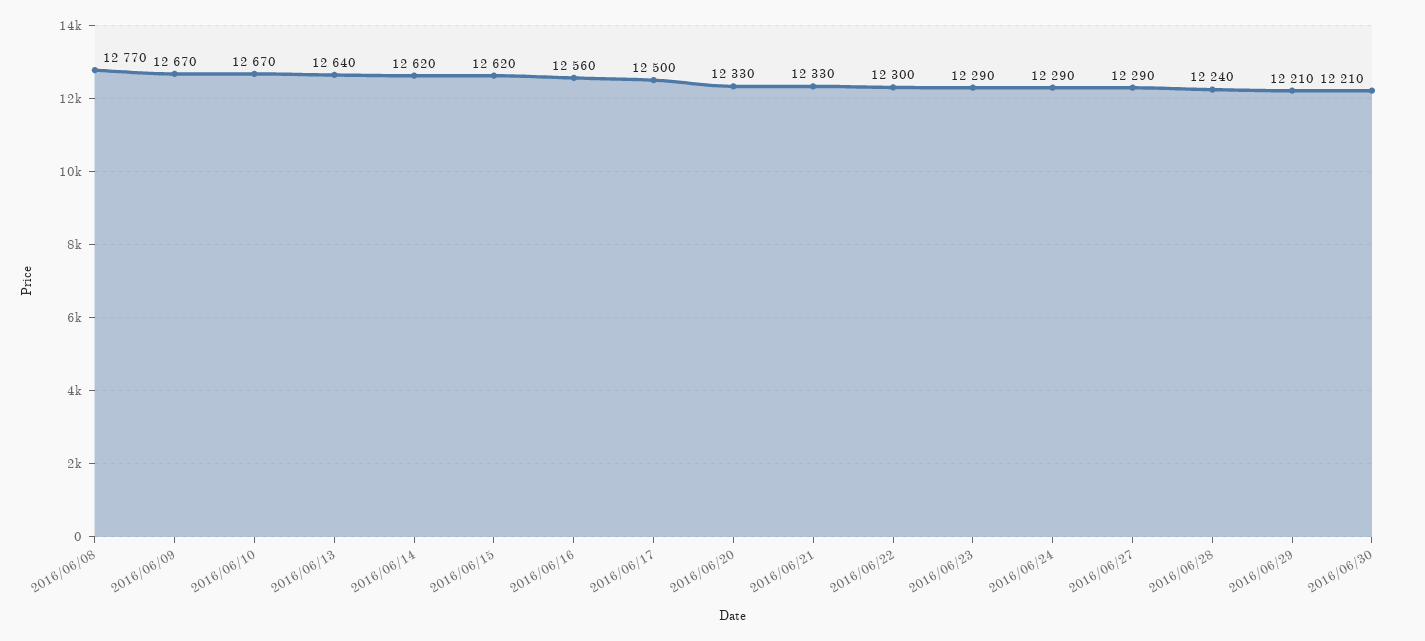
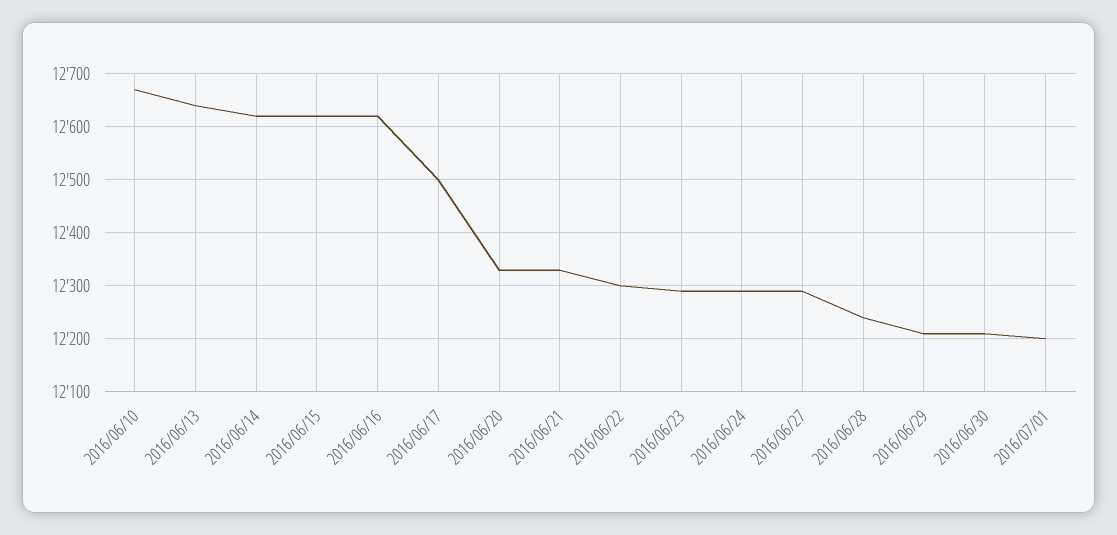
2016/06/08: 12770 -> none
2016/06/09: 12670 -> none
2016/06/16: 12560 -> 12620
2016/07/01: none -> 12200

